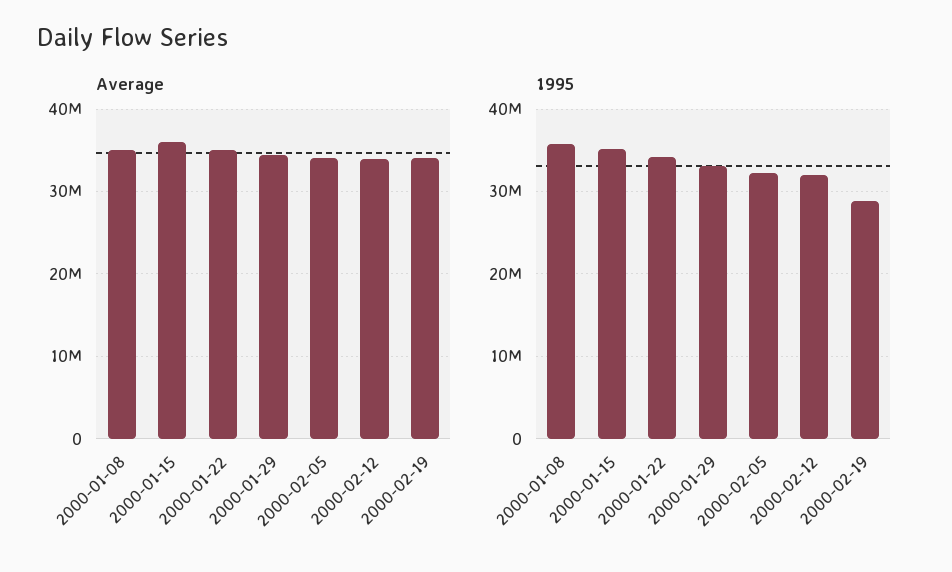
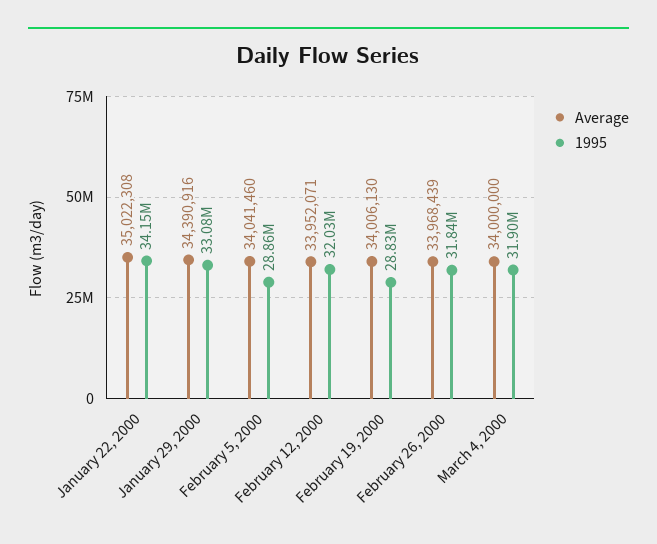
Average, 2000-01-08: 35000000 -> none
Average, 2000-01-15: 36000000 -> none
1995, 2000-01-08: 36000000 -> none
1995, 2000-01-15: 35000000 -> none
1995, 2000-02-05: 32000000 -> 28860000
Average, February 26, 2000: none -> 33968439
1995, February 26, 2000: none -> 31840000
Average, March 4, 2000: none -> 34000000
1995, March 4, 2000: none -> 31900000

